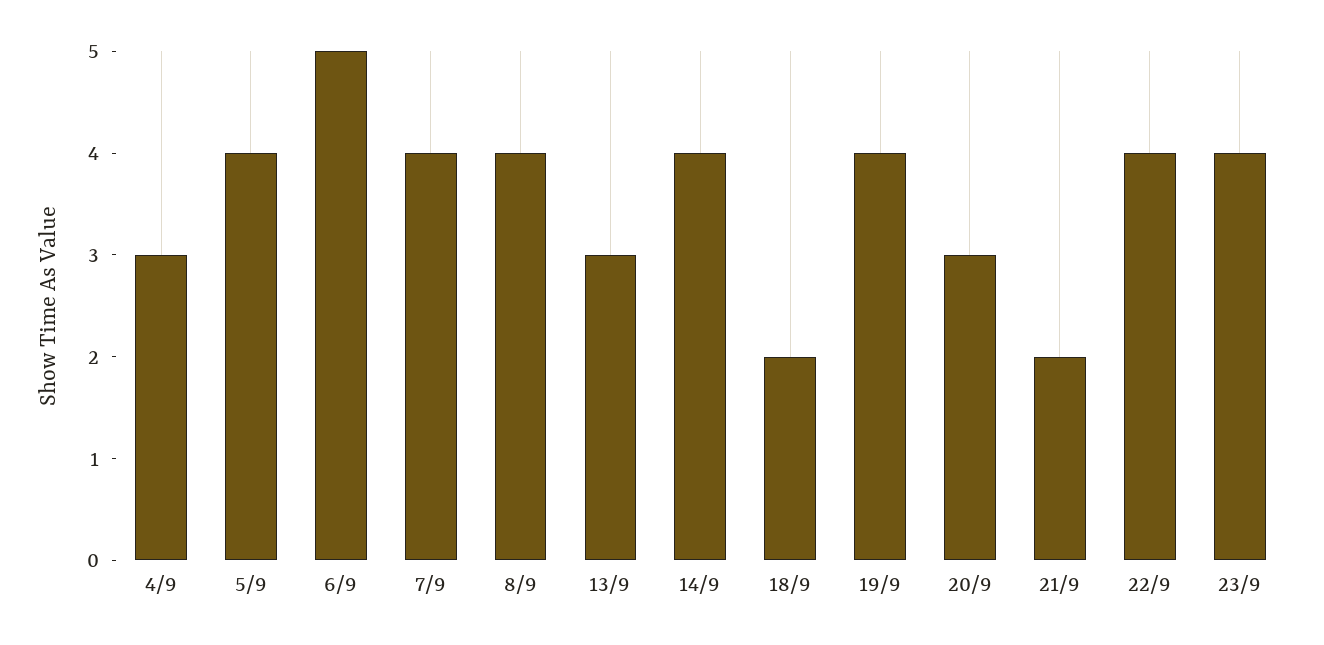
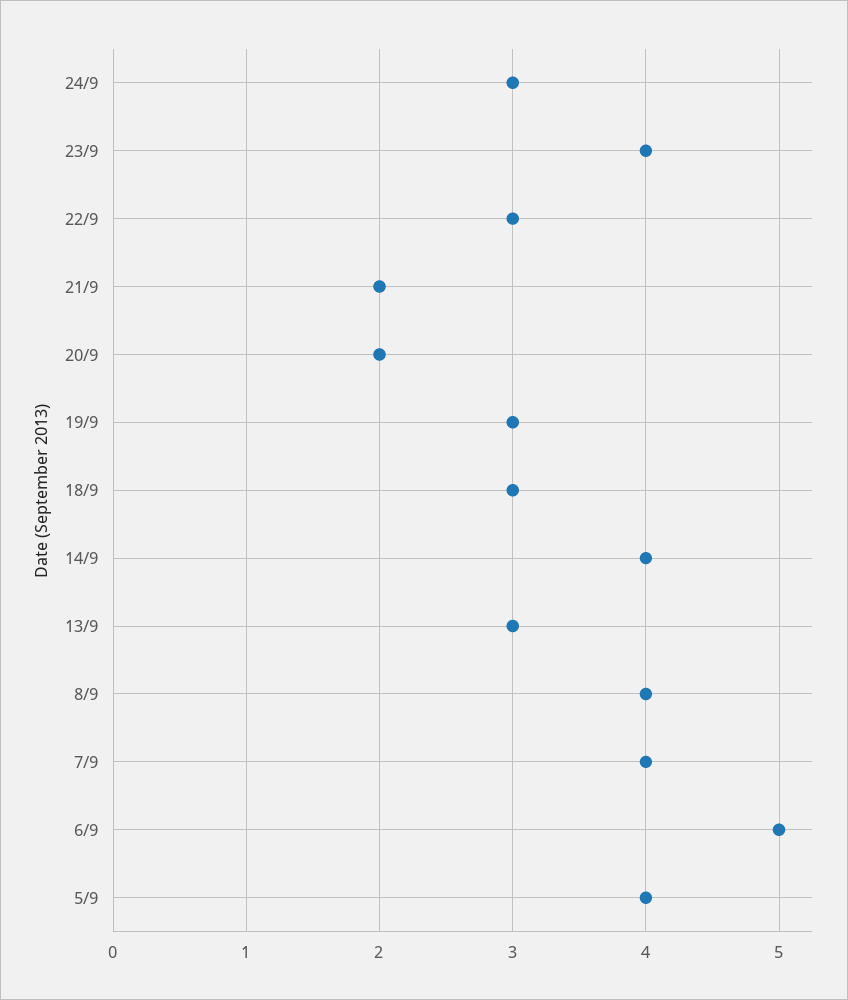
4/9: 3 -> none
18/9: 2 -> 3
19/9: 4 -> 3
20/9: 3 -> 2
22/9: 4 -> 3
24/9: none -> 3

